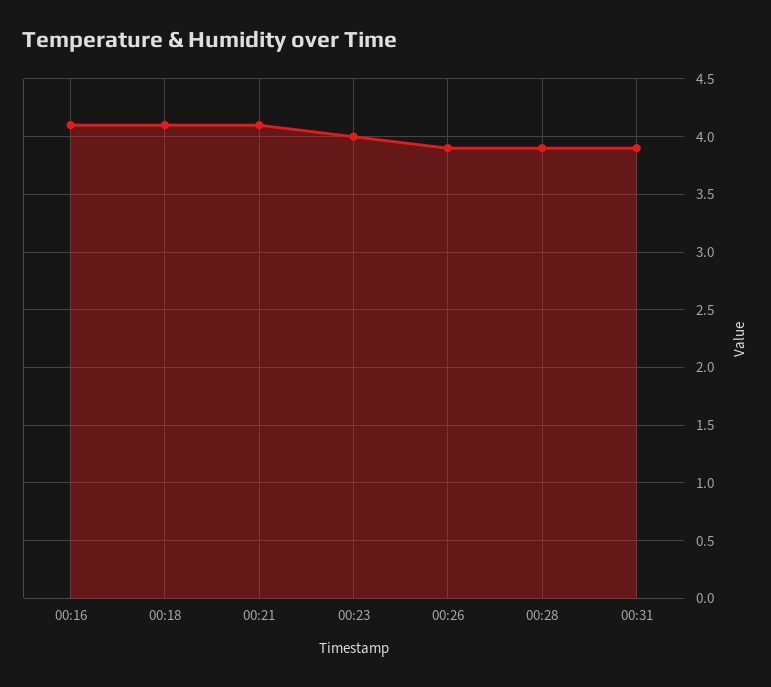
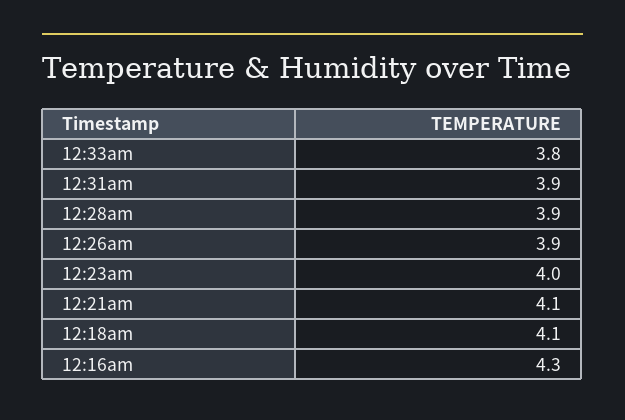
00:16: 4.1 -> 4.3
12:33am: none -> 3.8

